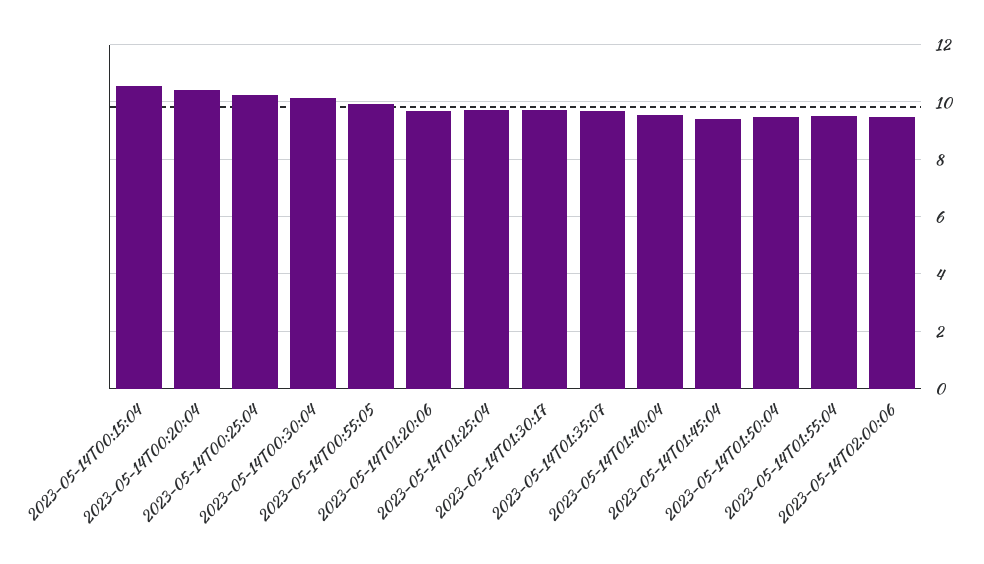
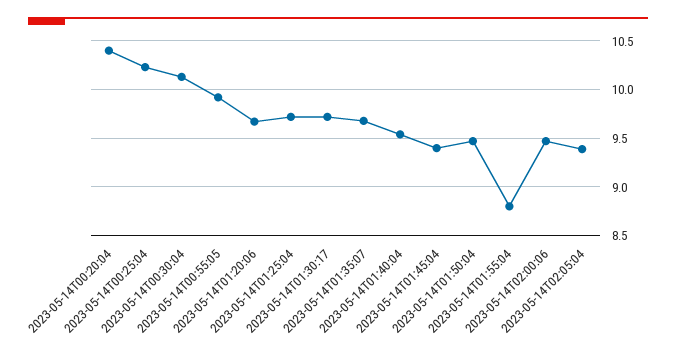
2023-05-14T00:15:04: 10.5 -> none
2023-05-14T01:55:04: 9.5 -> 8.8
2023-05-14T02:05:04: none -> 9.4

